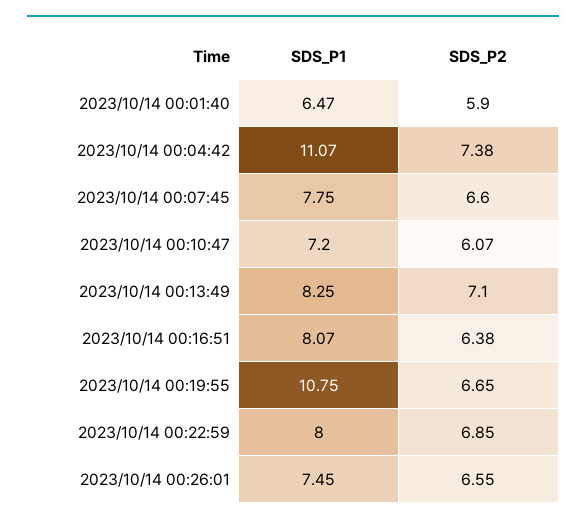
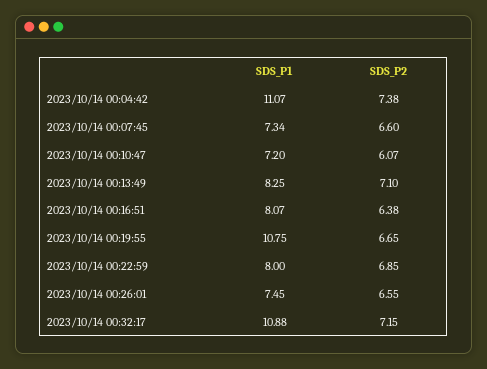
SDS_P1, 2023/10/14 00:01:40: 6.47 -> none
SDS_P2, 2023/10/14 00:01:40: 5.9 -> none
SDS_P1, 2023/10/14 00:07:45: 7.75 -> 7.34
SDS_P1, 2023/10/14 00:32:17: none -> 10.88
SDS_P2, 2023/10/14 00:32:17: none -> 7.15

